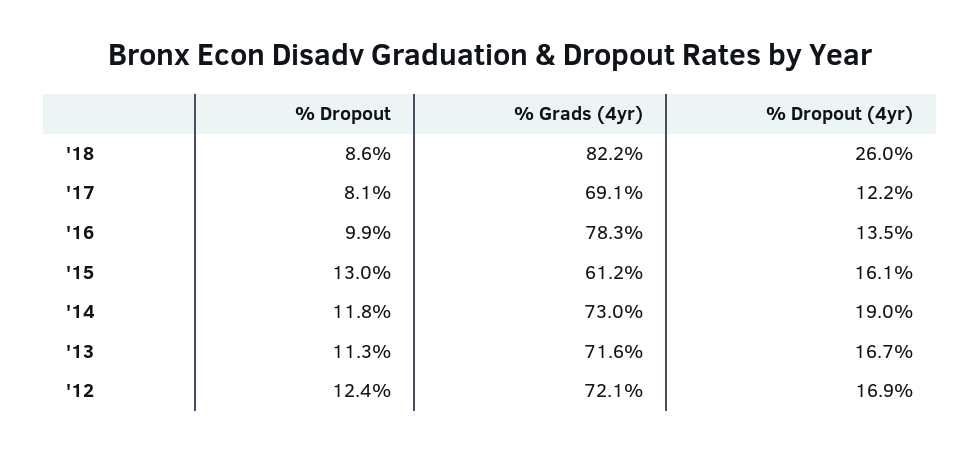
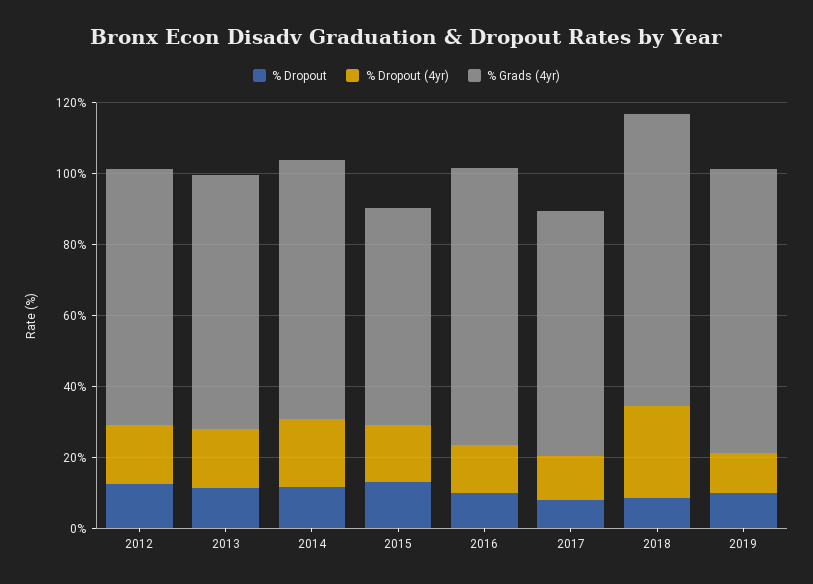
% Dropout, 2019: none -> 10
% Dropout (4yr), 2019: none -> 10
% Grads (4yr), 2019: none -> 80

